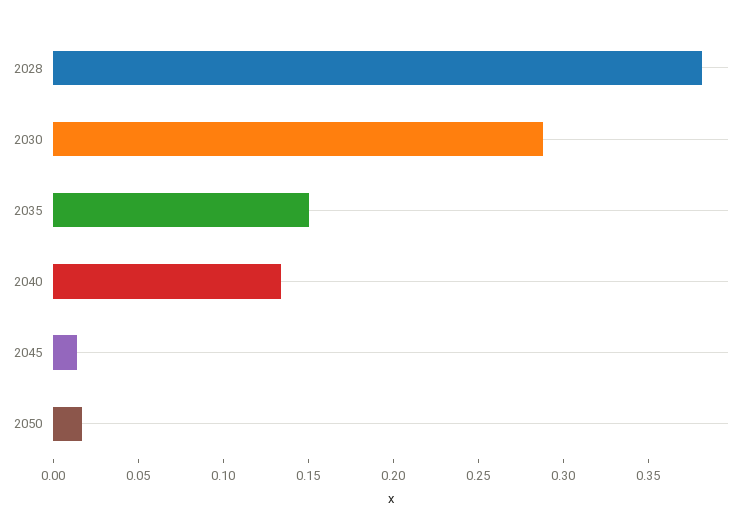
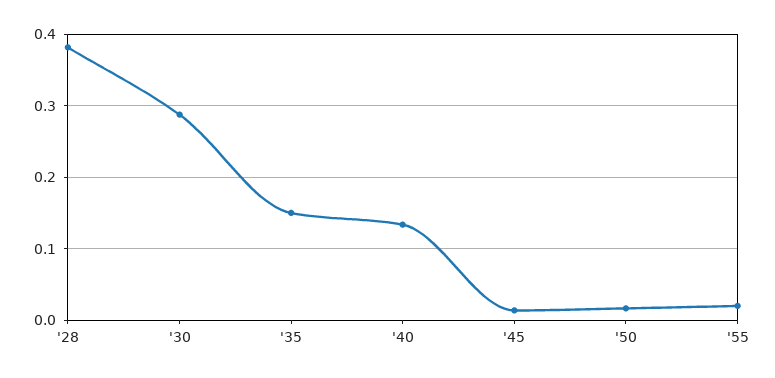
'55: none -> 0.02

